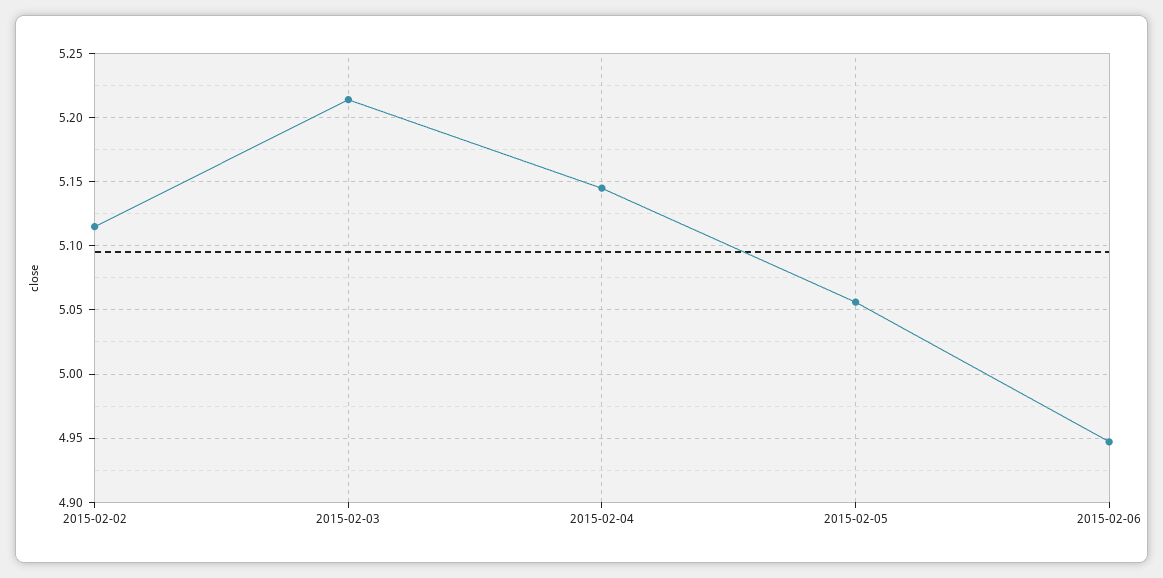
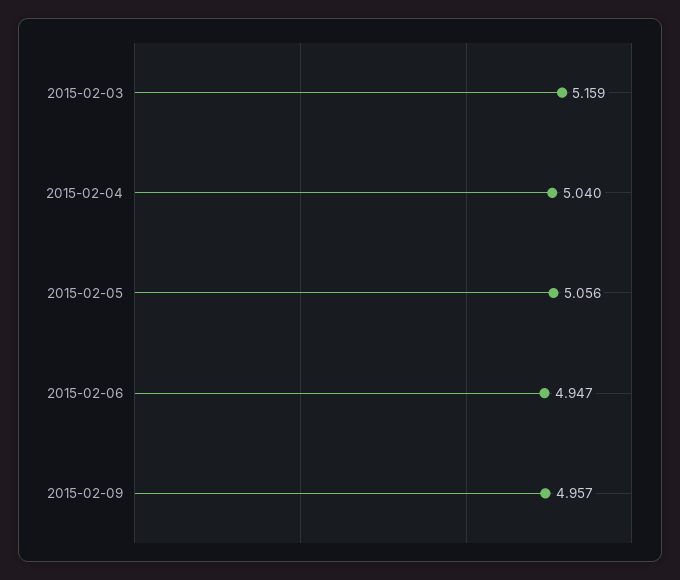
2015-02-02: 5.115 -> none
2015-02-03: 5.215 -> 5.159
2015-02-04: 5.145 -> 5.04
2015-02-09: none -> 4.957

